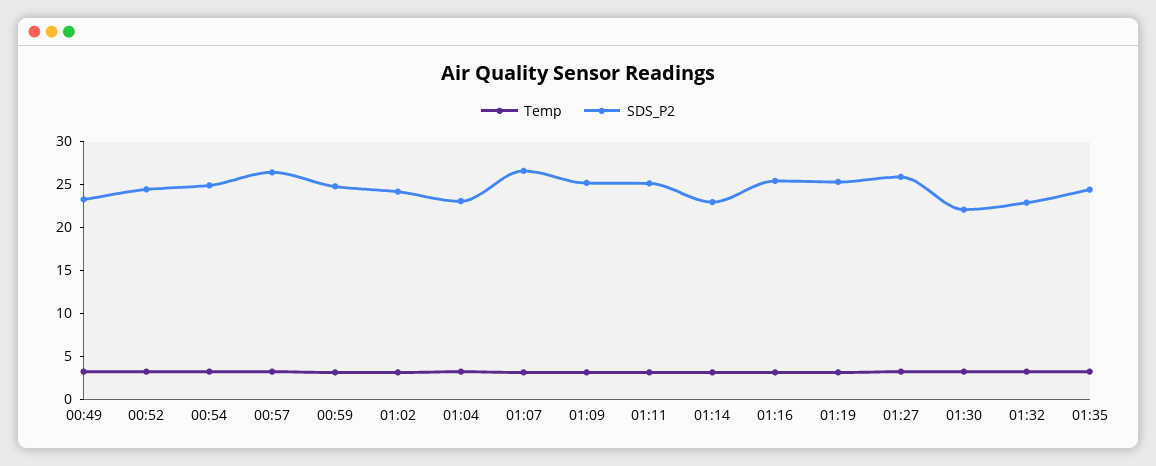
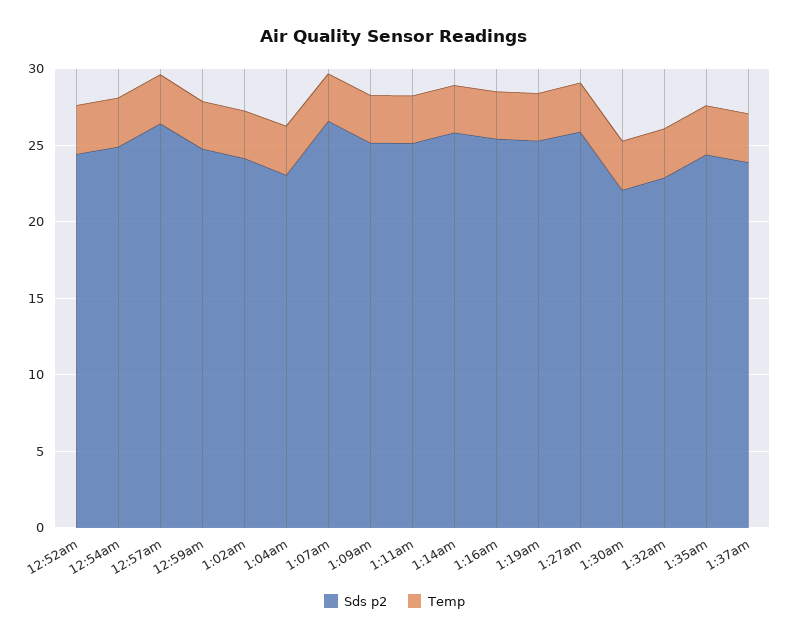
Temp, 00:49: 3 -> none
SDS_P2, 00:49: 23 -> none
SDS_P2, 01:14: 23 -> 26
SDS_P2, 1:37am: none -> 24
Temp, 1:37am: none -> 3

